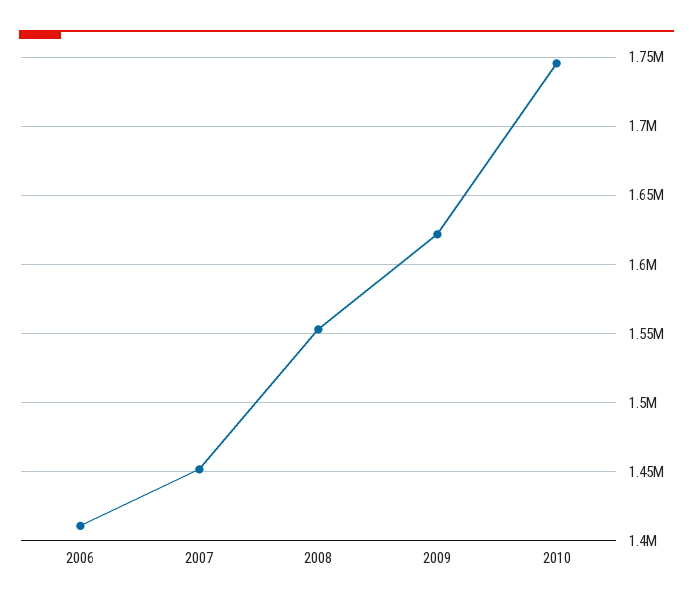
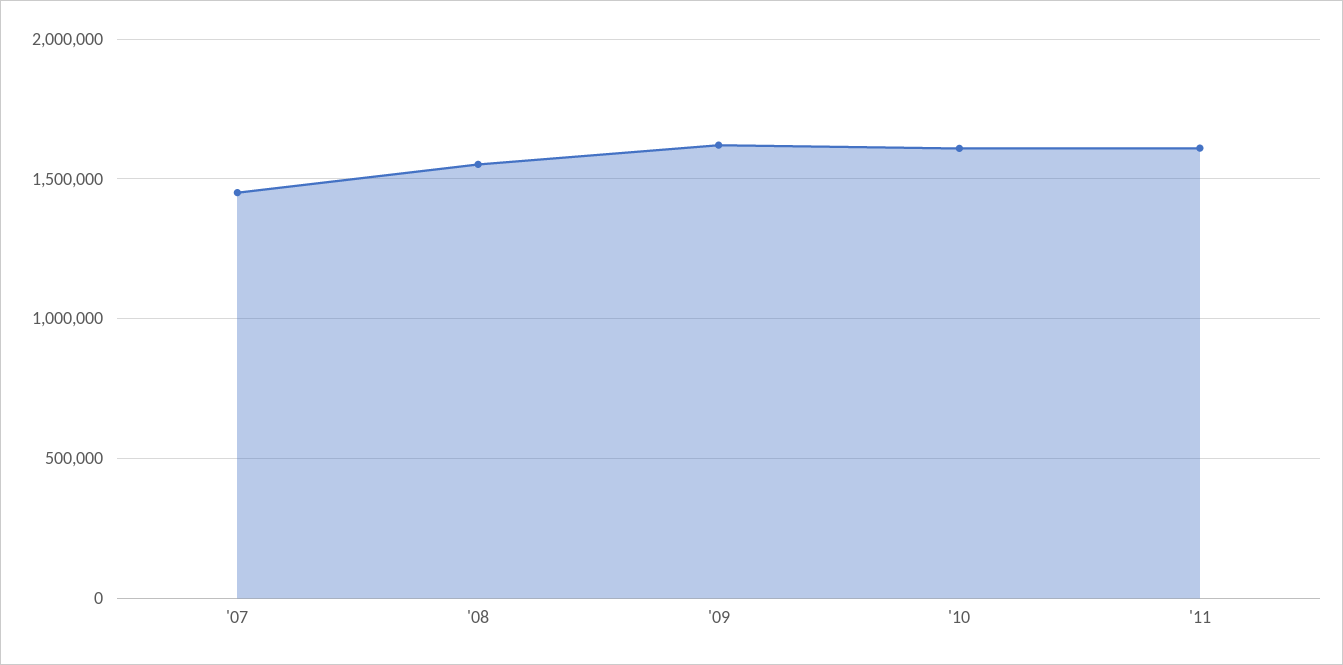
2006: 1410000 -> none
2010: 1745000 -> 1600000
'11: none -> 1600000

